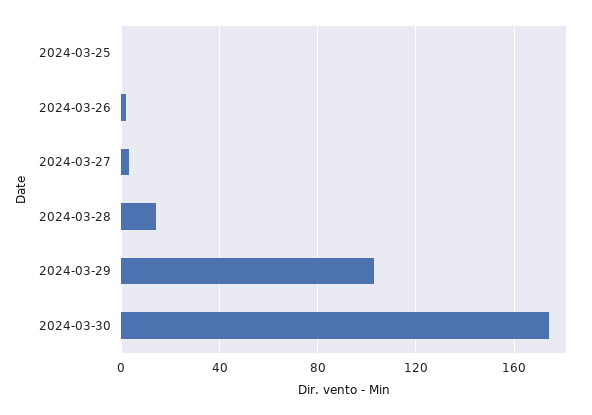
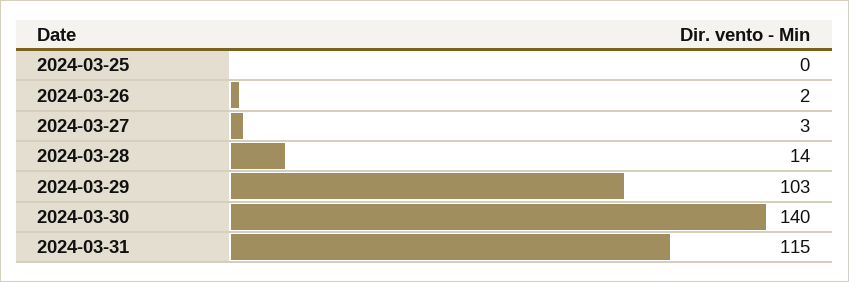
2024-03-30: 175 -> 140
2024-03-31: none -> 115

